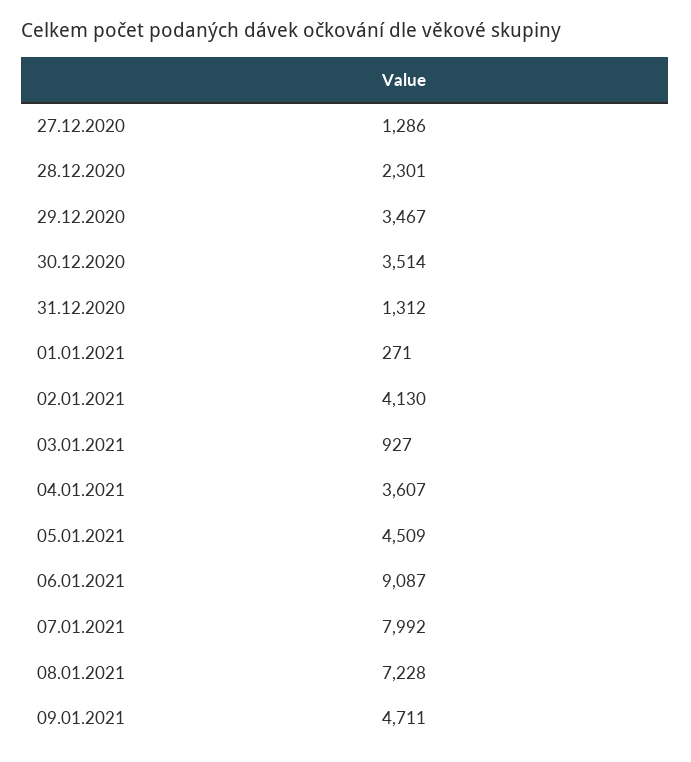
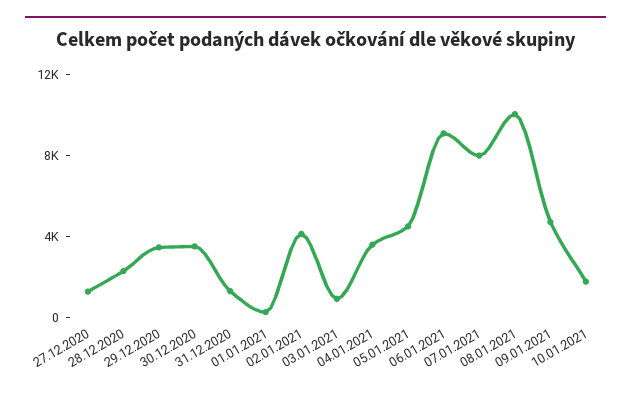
08.01.2021: 7228 -> 10000
10.01.2021: none -> 2000

